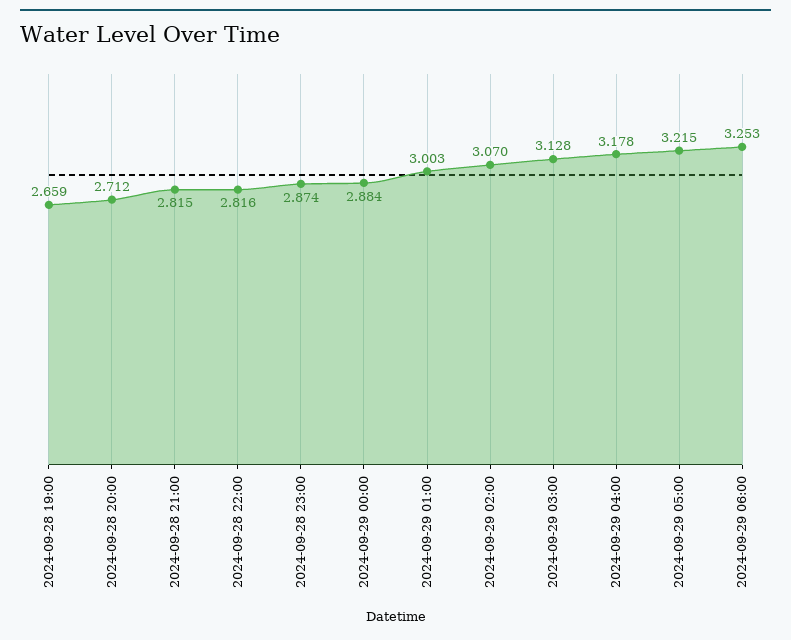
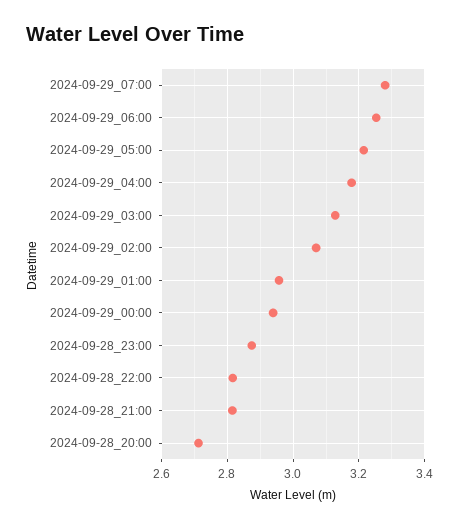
2024-09-28 19:00: 2.659 -> none
2024-09-29 00:00: 2.884 -> 2.94
2024-09-29 01:00: 3.003 -> 2.96
2024-09-29_07:00: none -> 3.28

